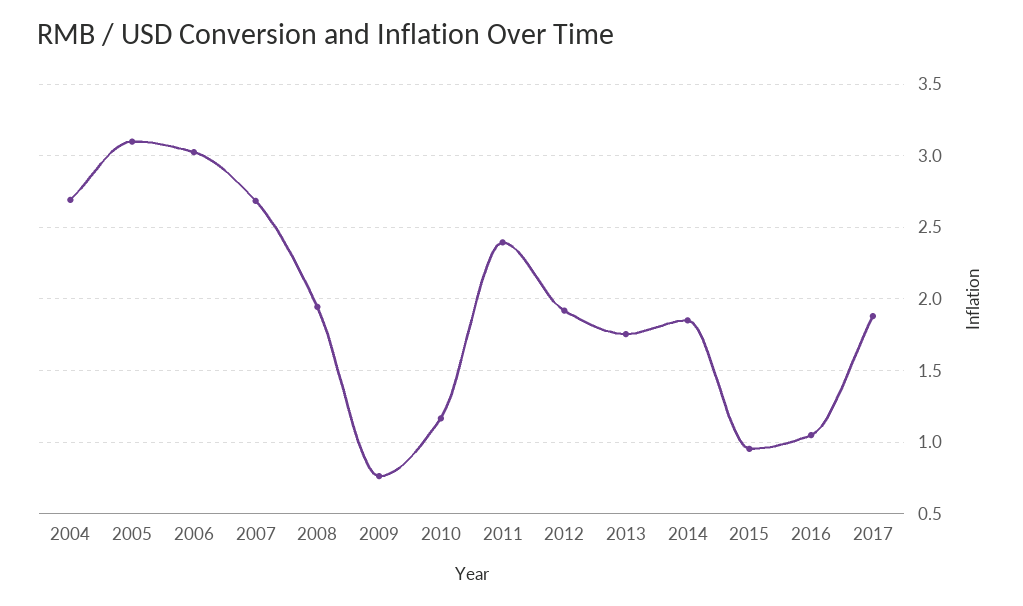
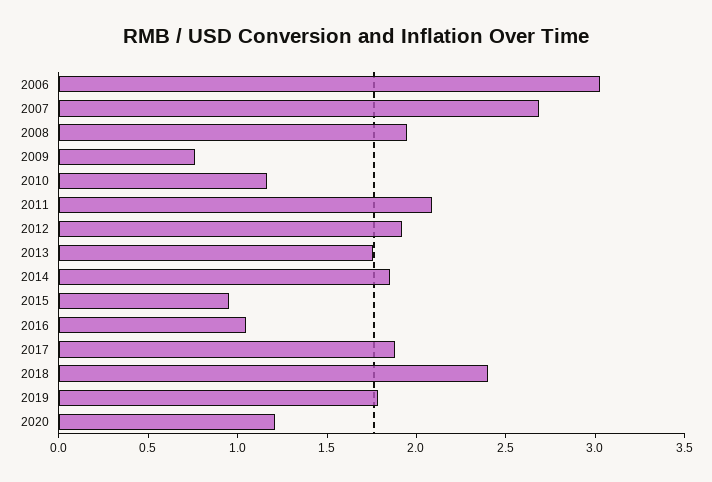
2004: 2.7 -> none
2005: 3.1 -> none
2011: 2.4 -> 2.1
2018: none -> 2.4
2019: none -> 1.8
2020: none -> 1.2

